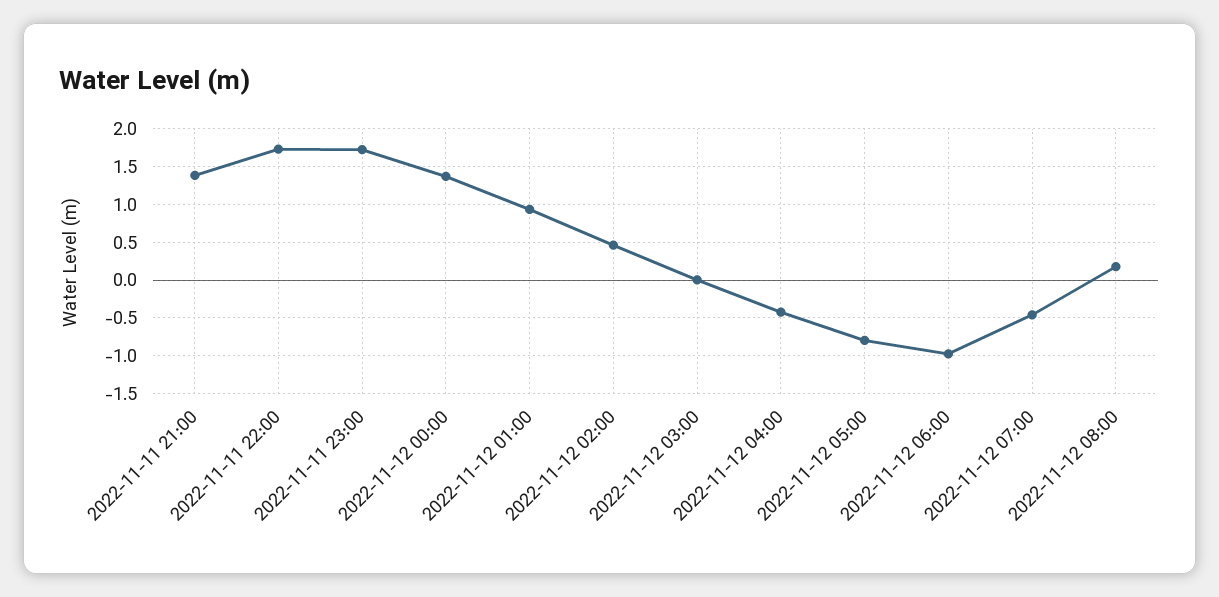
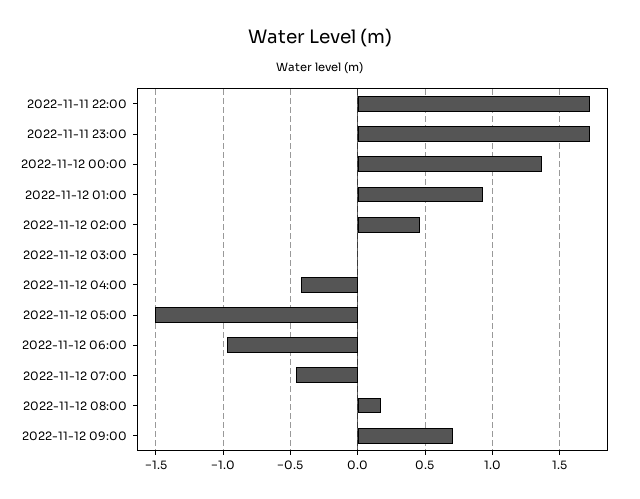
2022-11-11 21:00: 1.4 -> none
2022-11-12 05:00: -0.8 -> -1.5
2022-11-12 09:00: none -> 0.7

